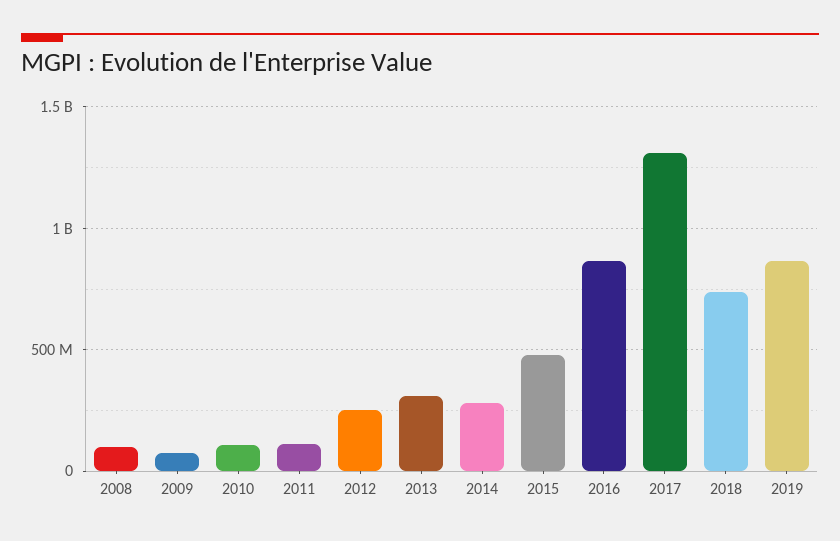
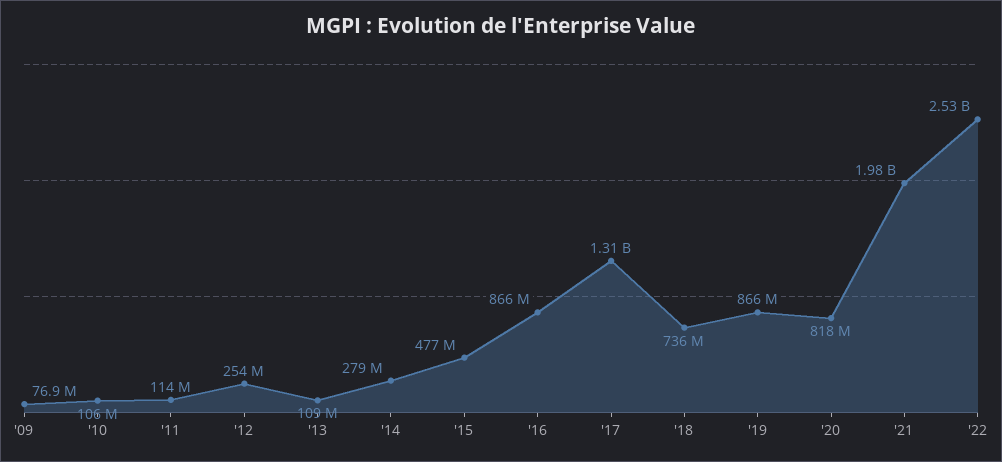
2008: 100000000 -> none
2013: 300000000 -> 109000000
'20: none -> 818000000
'21: none -> 1980000000
'22: none -> 2530000000

